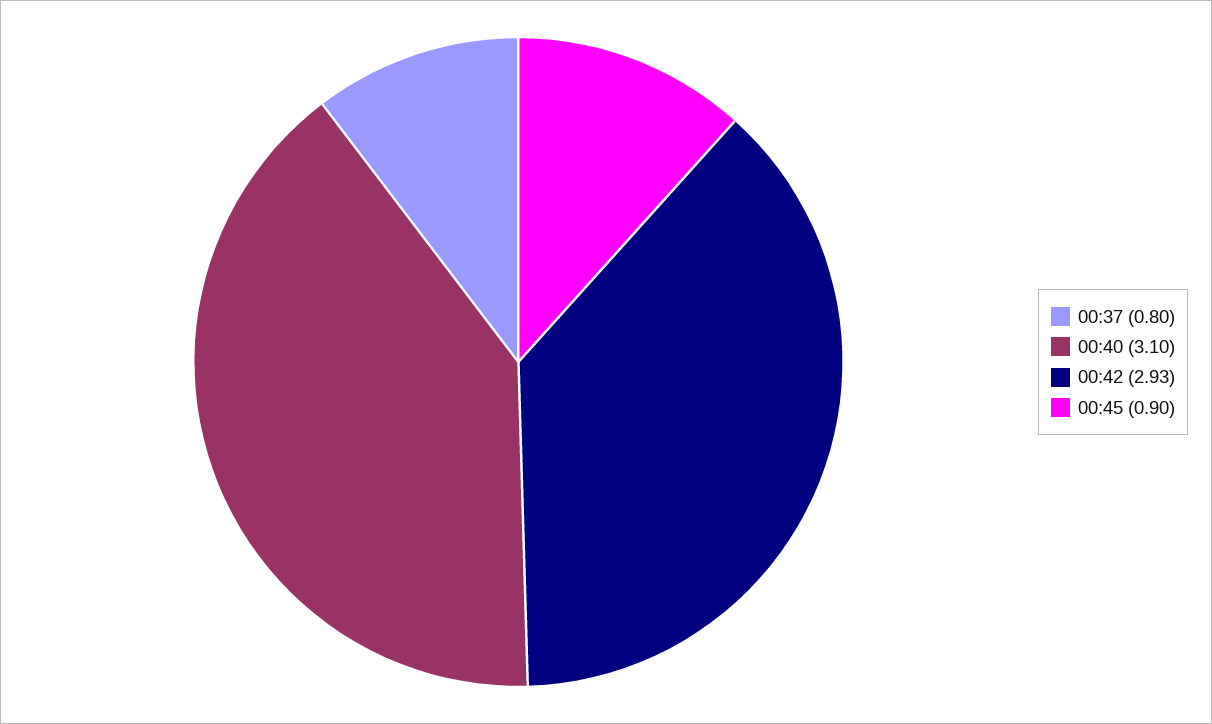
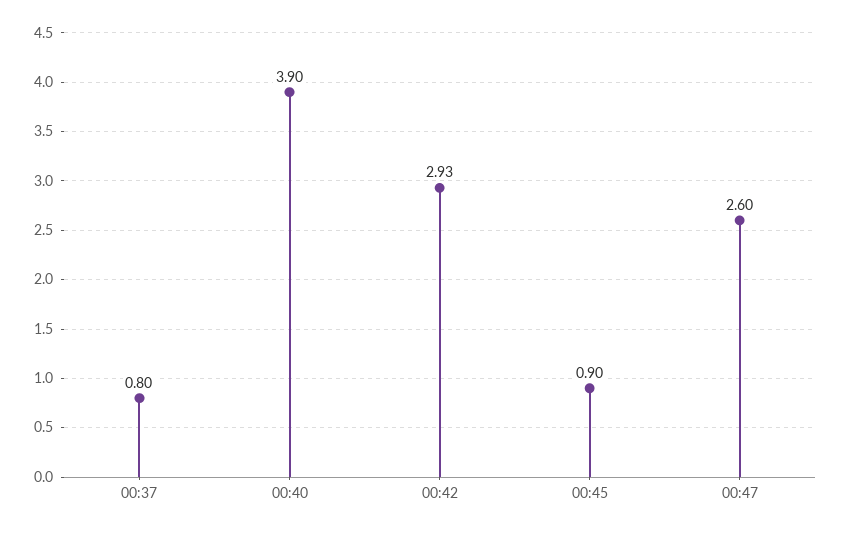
00:40: 3.1 -> 3.9
00:47: none -> 2.6

